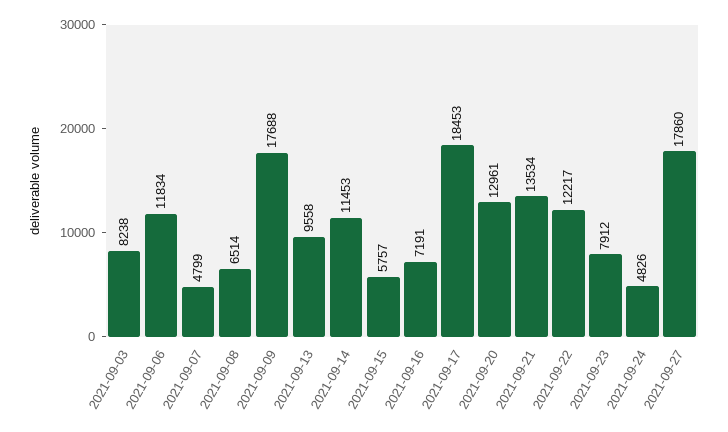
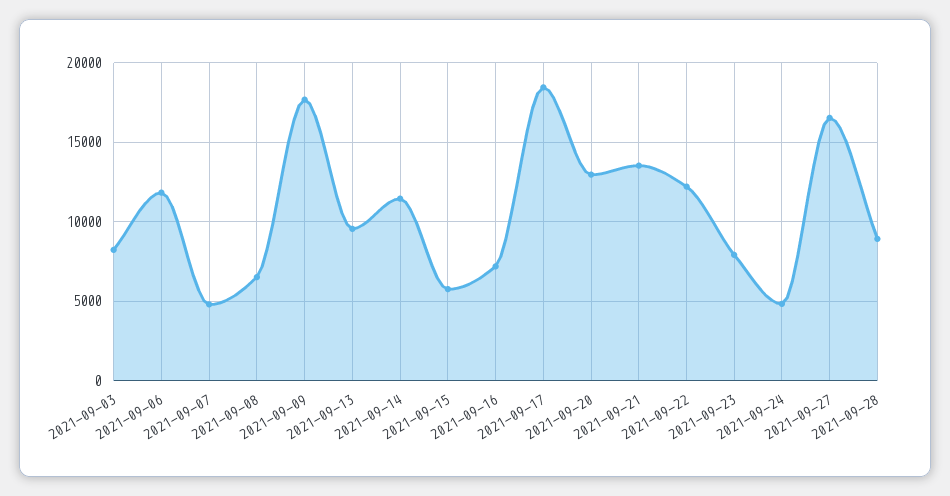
2021-09-27: 17860 -> 16500
2021-09-28: none -> 9000

